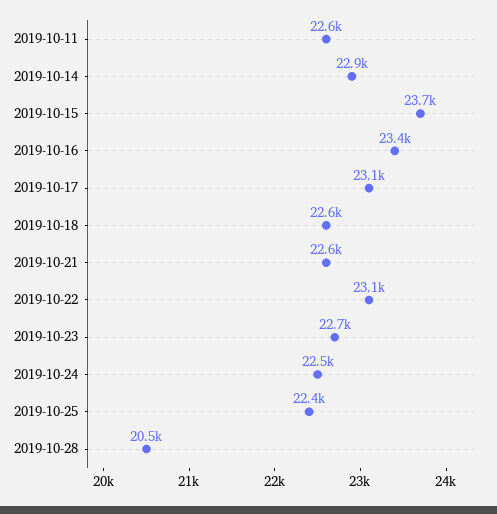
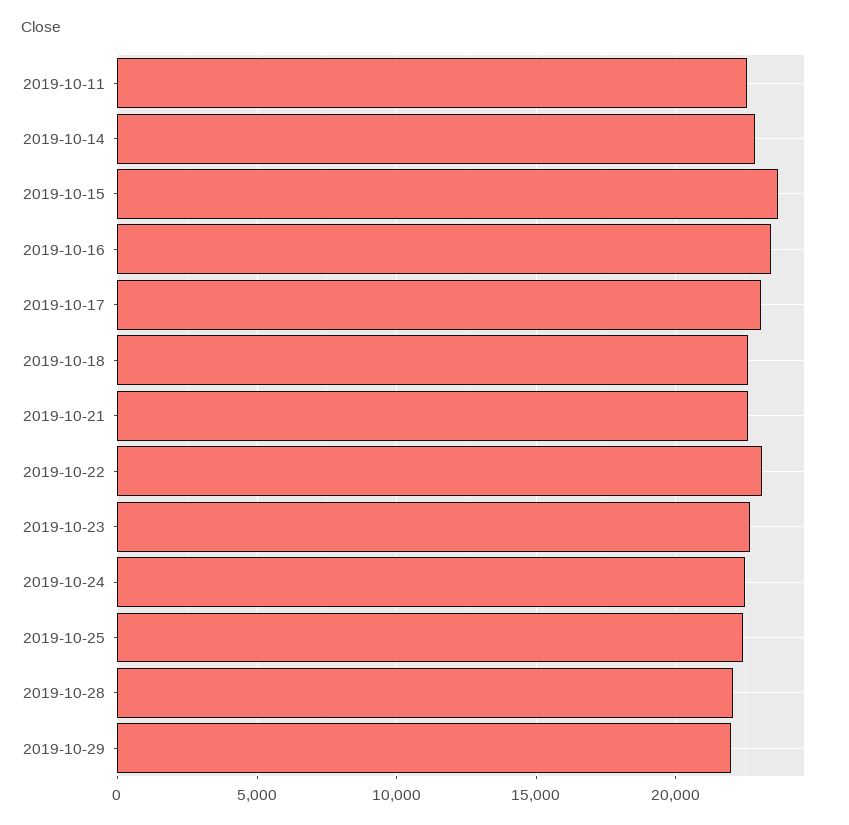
2019-10-28: 20500 -> 22000
2019-10-29: none -> 22000

